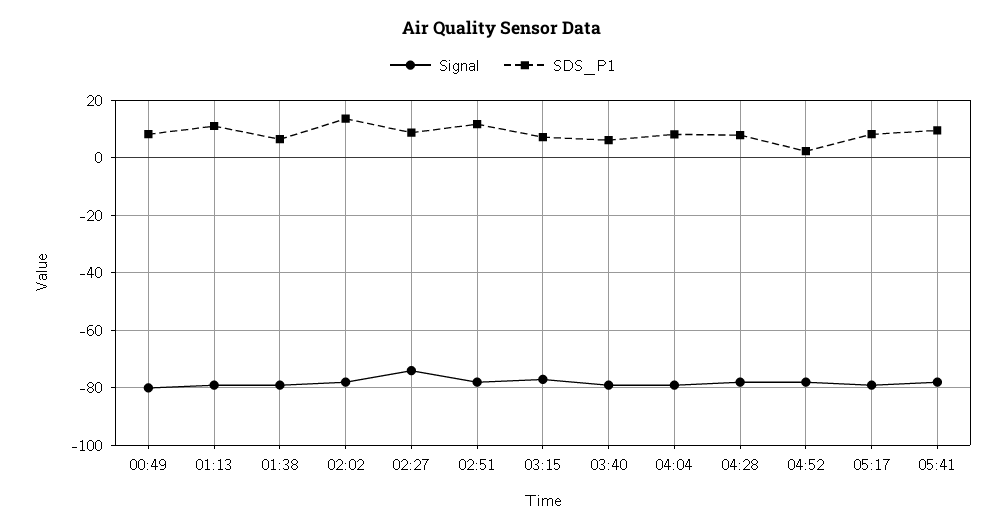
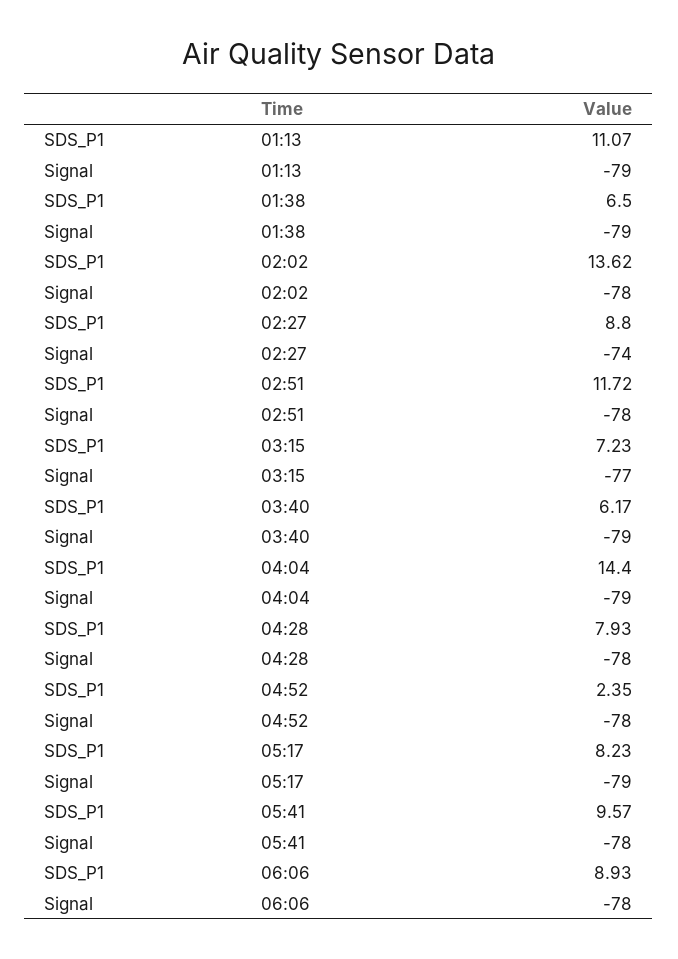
Signal, 00:49: -80 -> none
SDS_P1, 00:49: 7.5 -> none
SDS_P1, 04:04: 7.5 -> 14.4
SDS_P1, 06:06: none -> 8.93
Signal, 06:06: none -> -78

